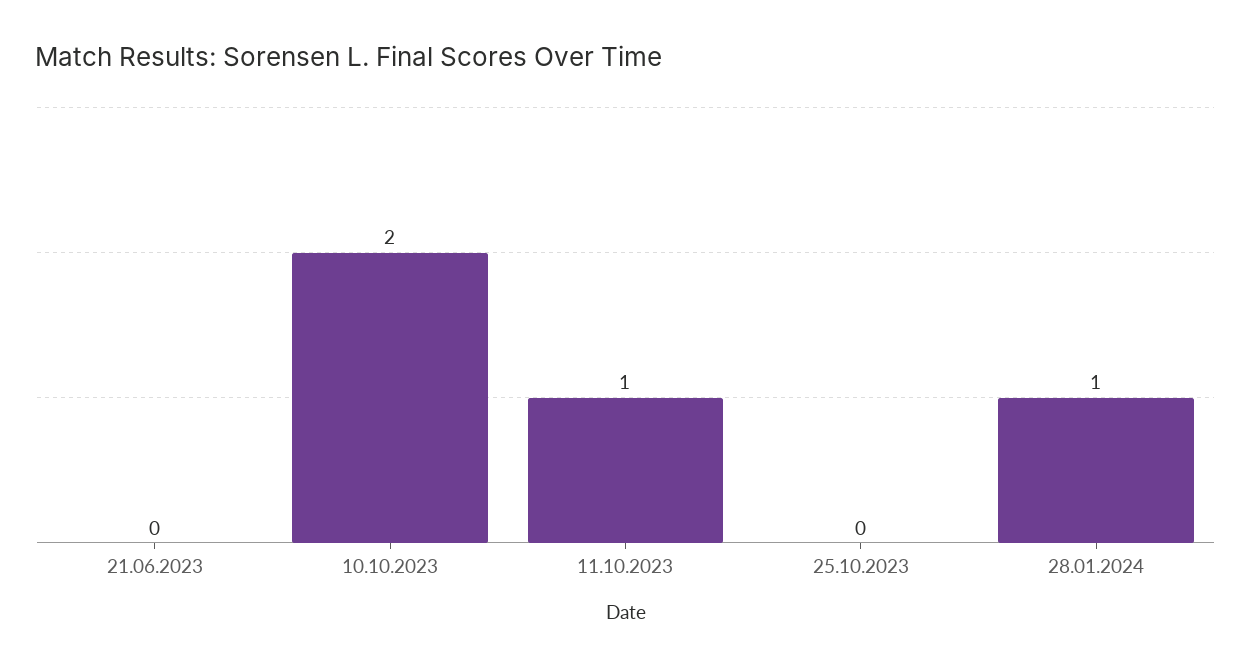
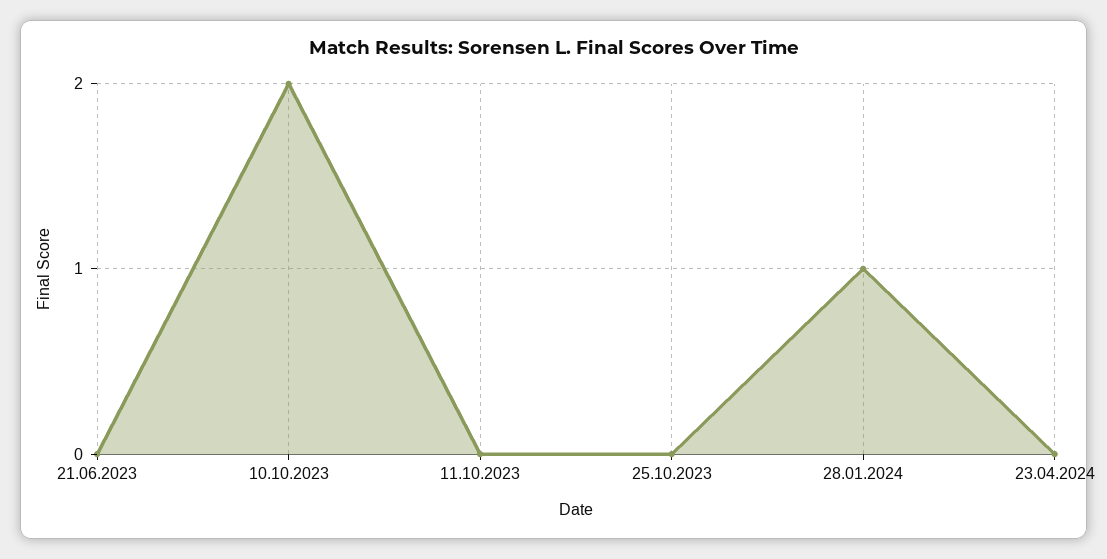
11.10.2023: 1 -> 0
23.04.2024: none -> 0

